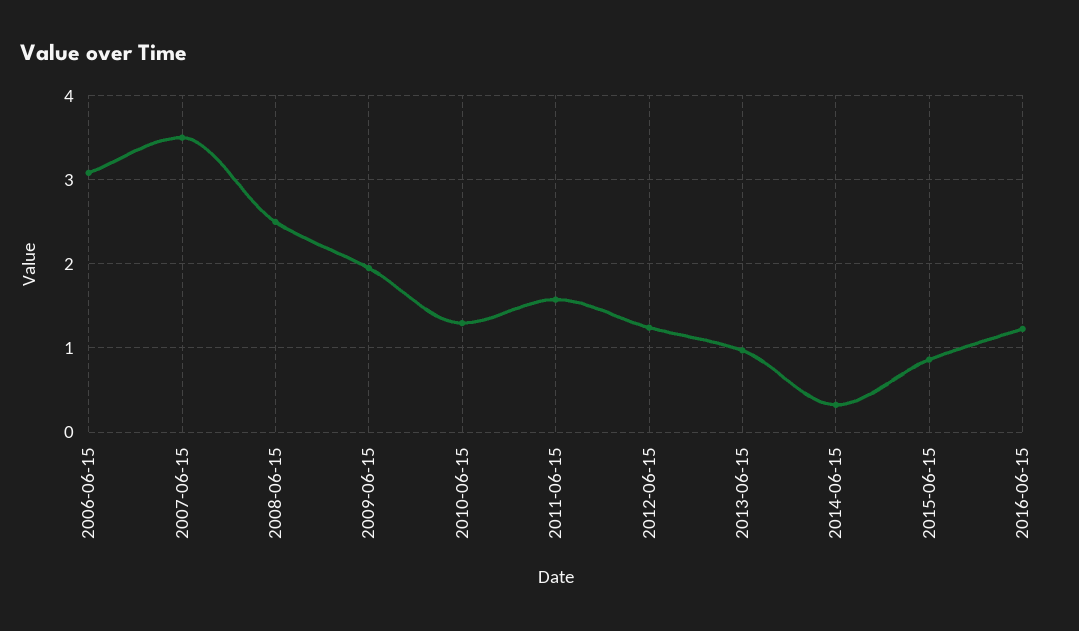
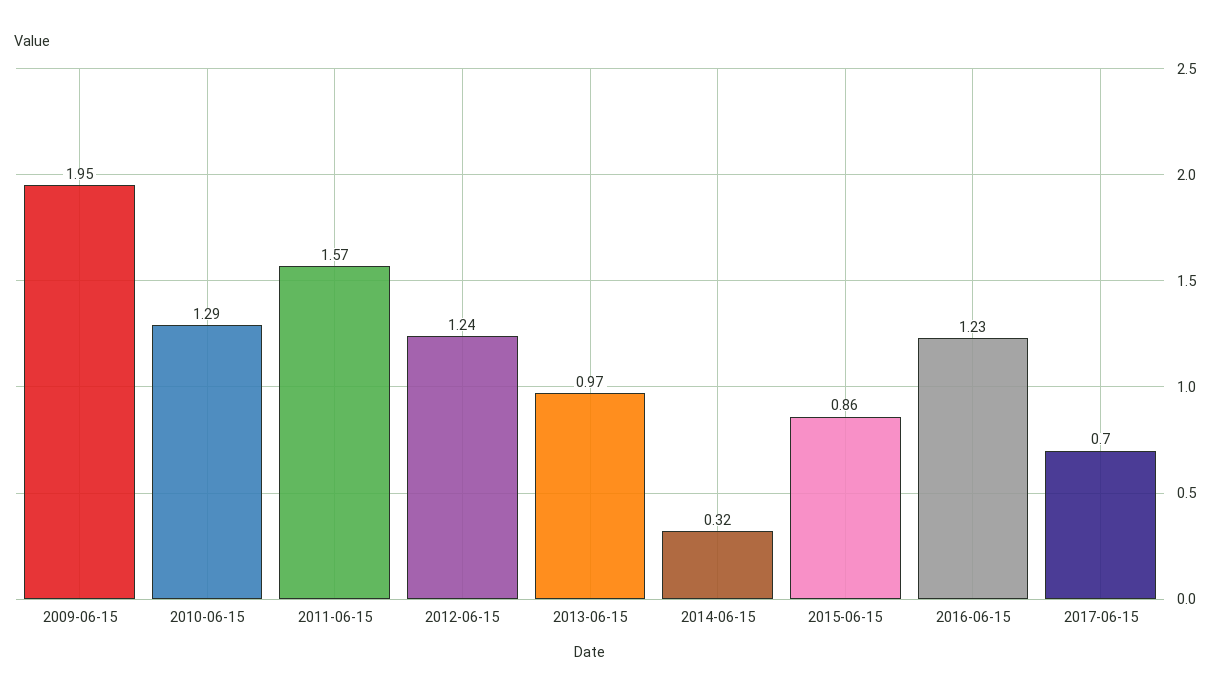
2006-06-15: 3.1 -> none
2007-06-15: 3.5 -> none
2008-06-15: 2.5 -> none
2017-06-15: none -> 0.7

